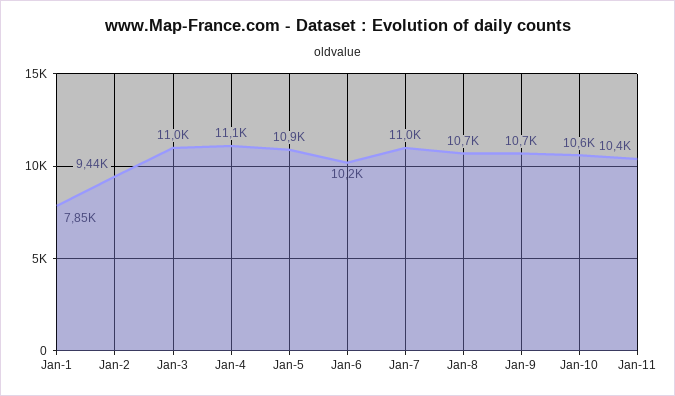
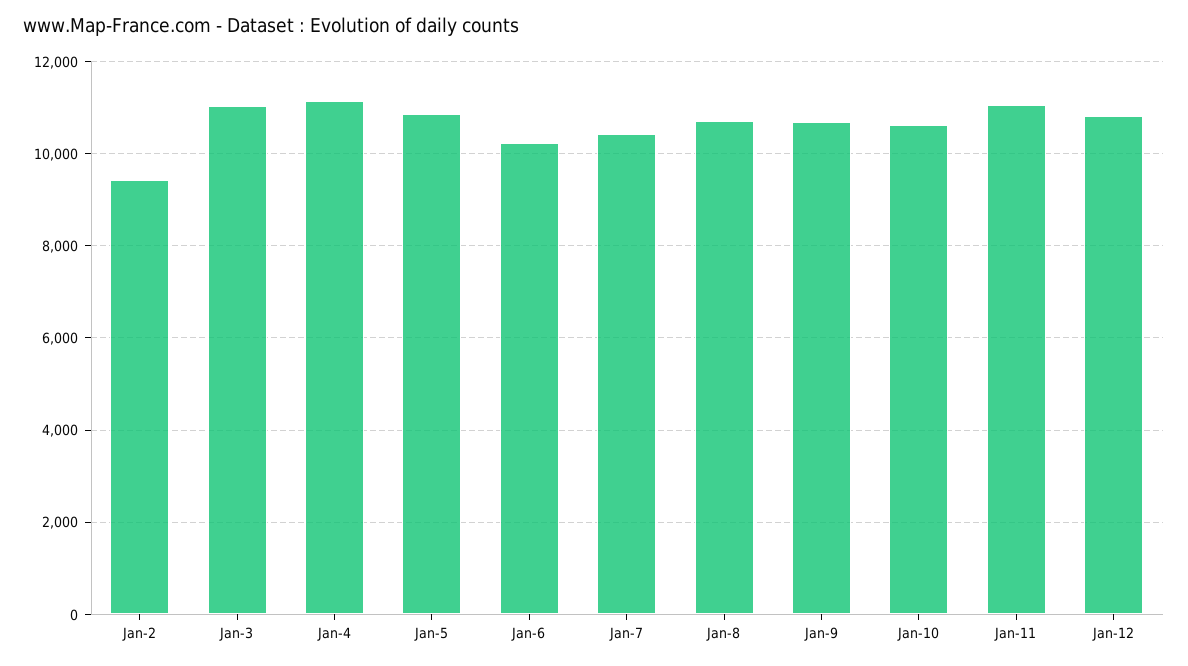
Jan-1: 7850 -> none
Jan-7: 11000 -> 10400
Jan-11: 10400 -> 11000
Jan-12: none -> 10800

